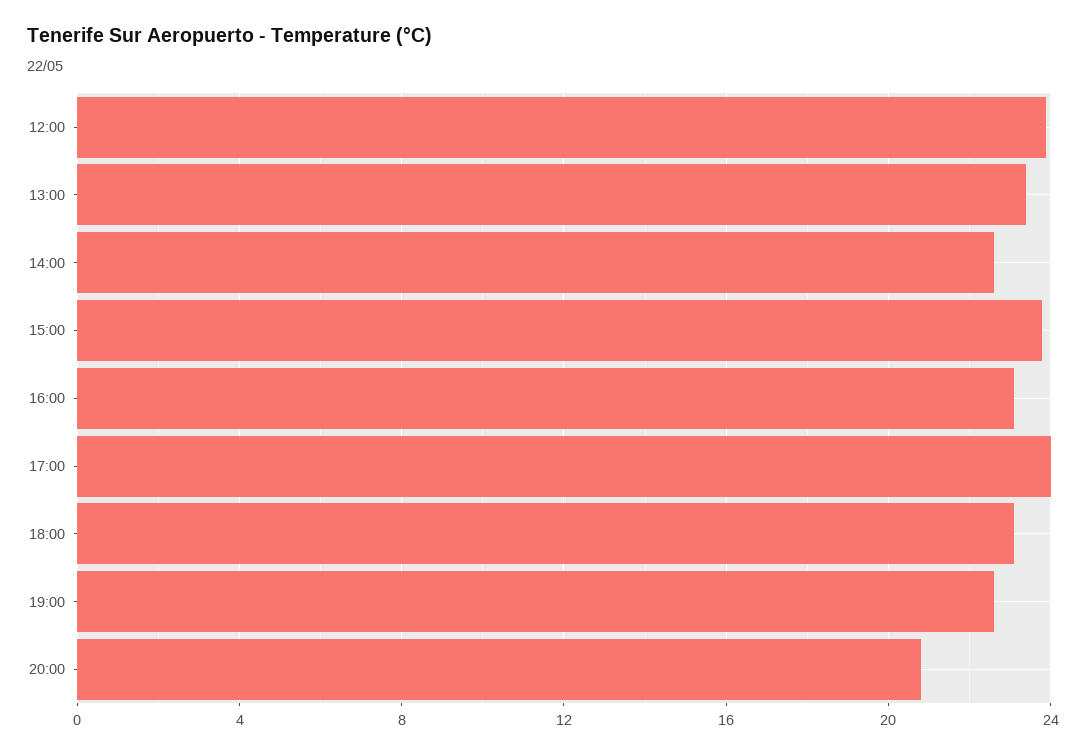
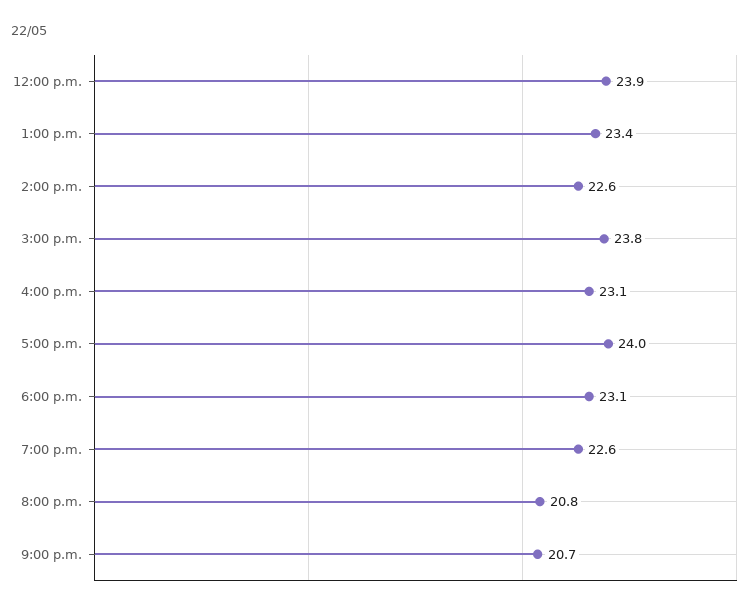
9:00 p.m.: none -> 20.7

